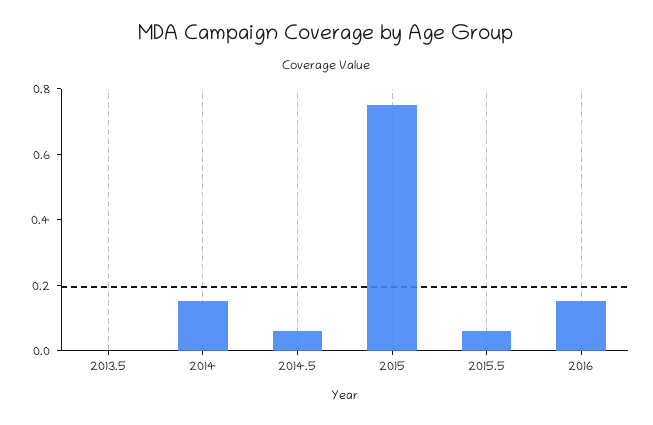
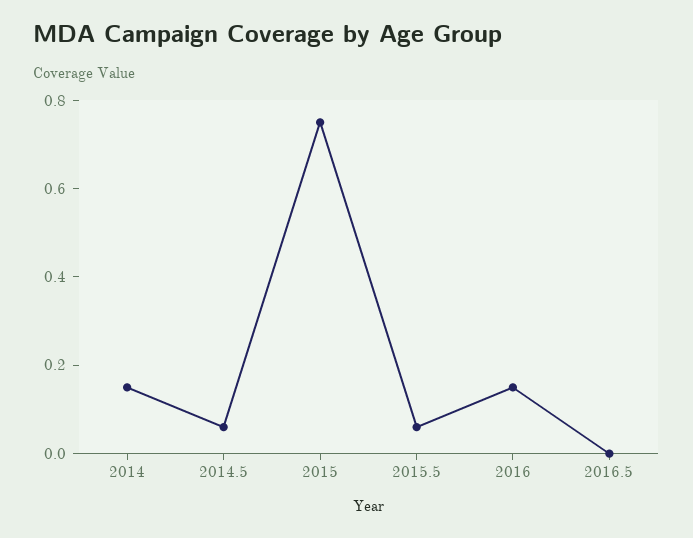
2013.5: 0 -> none
2016.5: none -> 0

